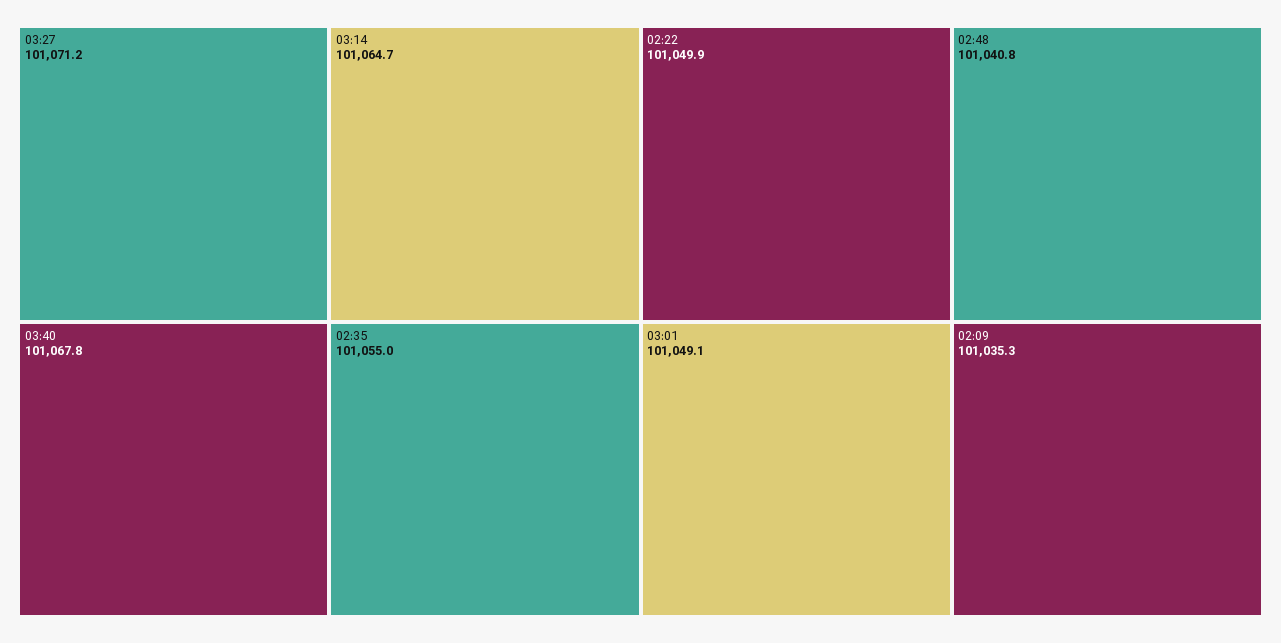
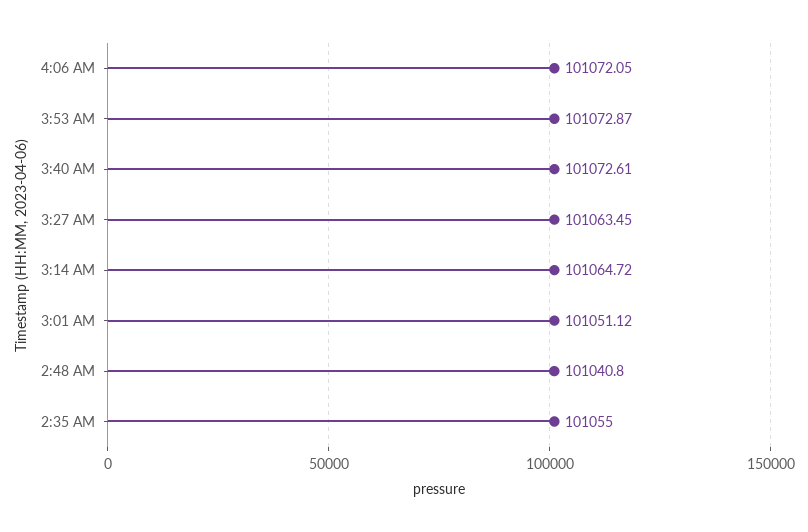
03:27: 101071.2 -> 101063.45
03:40: 101067.8 -> 101072.61
02:22: 101049.9 -> none
03:01: 101049.1 -> 101051.12
02:09: 101035.3 -> none
4:06 AM: none -> 101072.05
3:53 AM: none -> 101072.87

